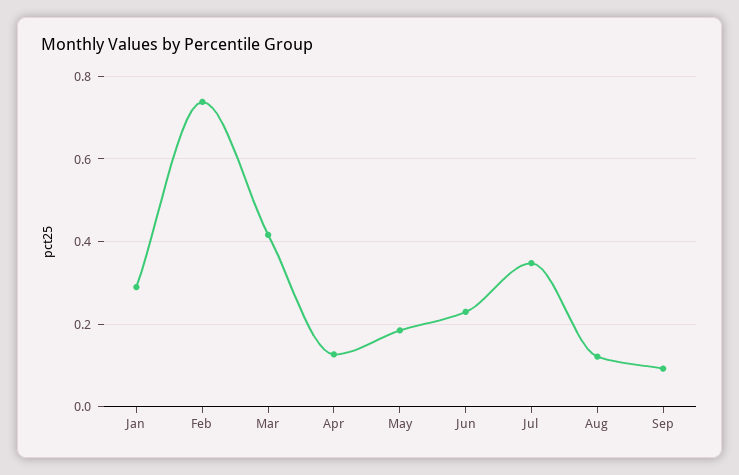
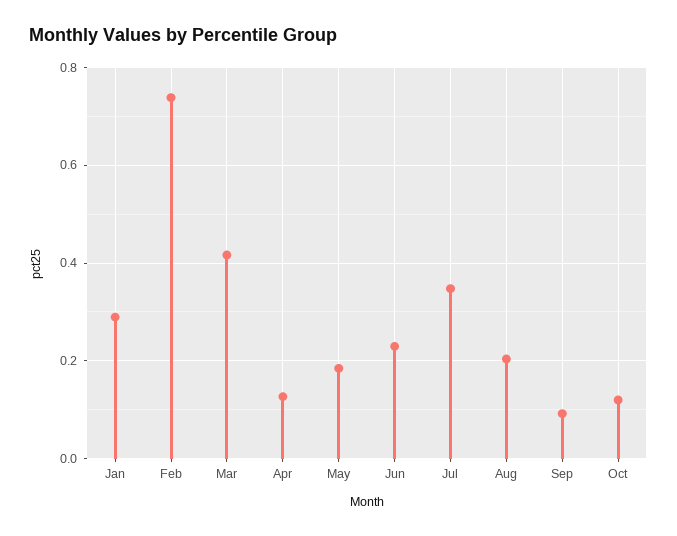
Aug: 0.12 -> 0.2
Oct: none -> 0.12

